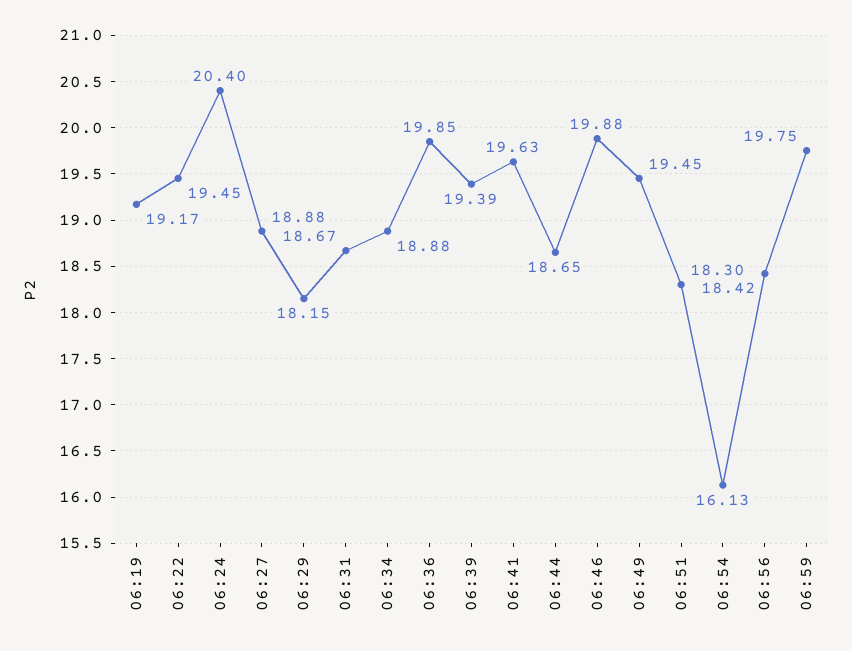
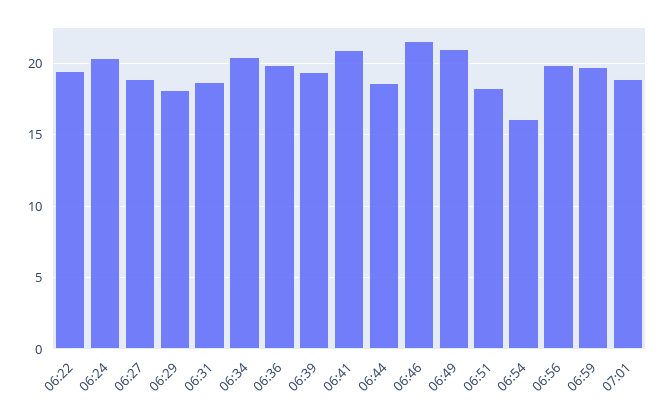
06:19: 19.17 -> none
06:34: 18.88 -> 20.5
06:41: 19.63 -> 21
06:46: 19.88 -> 21.5
06:49: 19.45 -> 21
06:56: 18.42 -> 20
07:01: none -> 19

